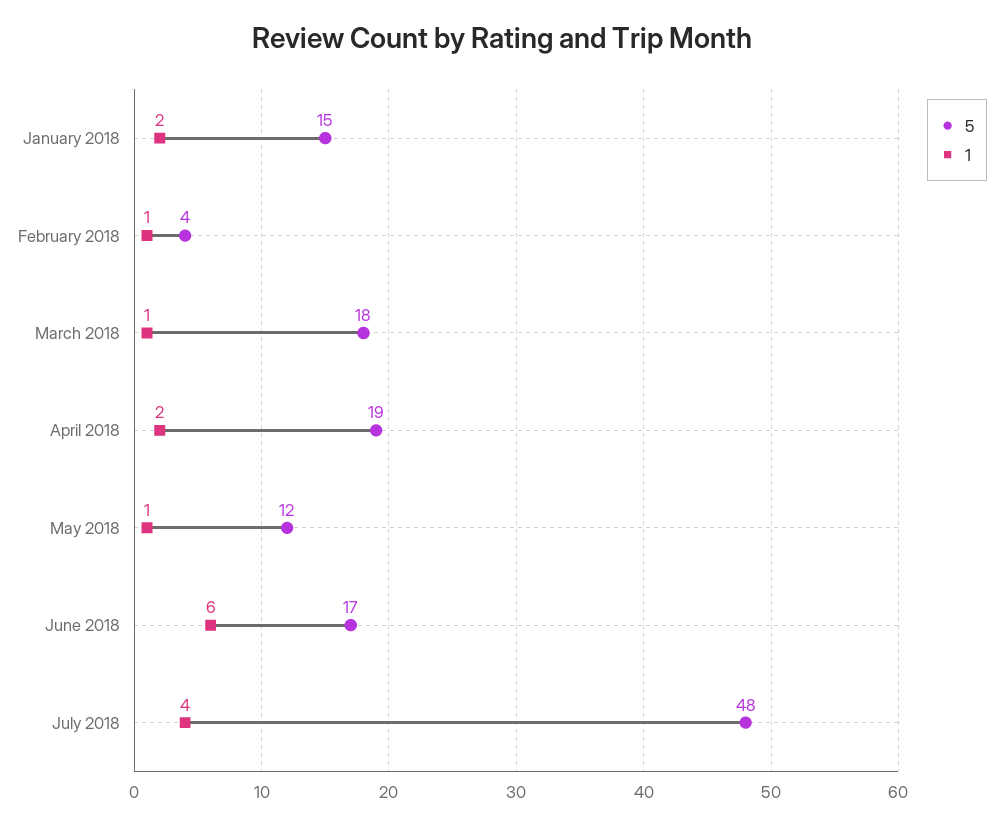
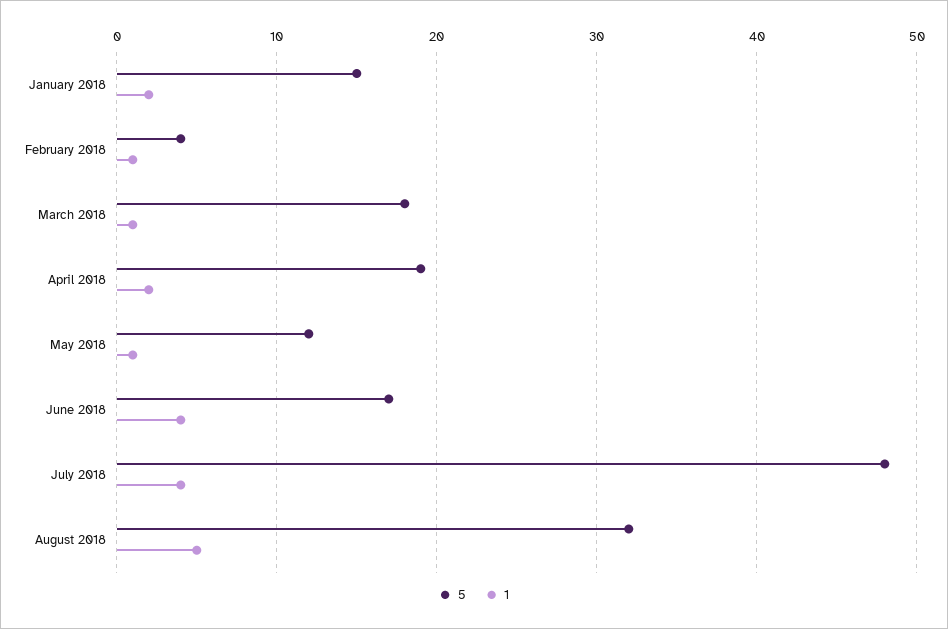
1, June 2018: 6 -> 4
5, August 2018: none -> 32
1, August 2018: none -> 5

